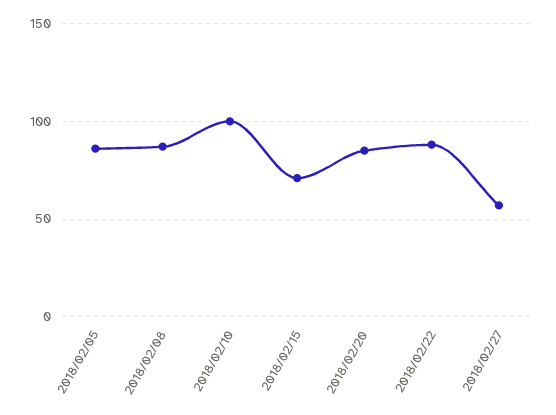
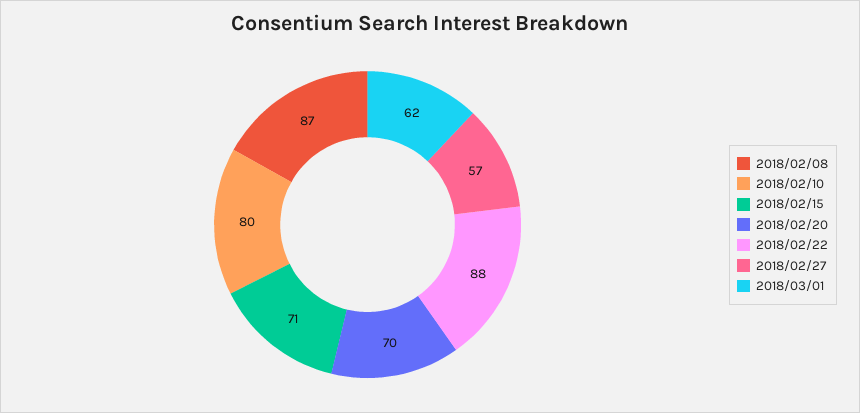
2018/02/05: 85 -> none
2018/02/10: 100 -> 80
2018/02/20: 85 -> 70
2018/03/01: none -> 62

